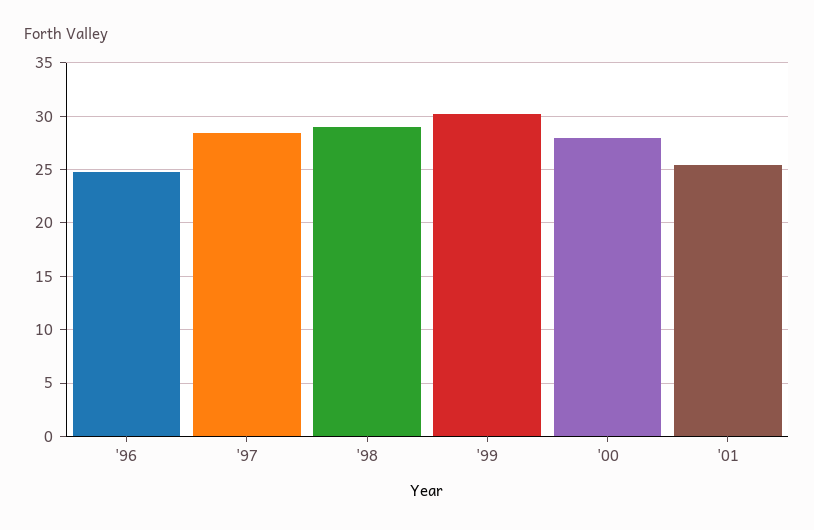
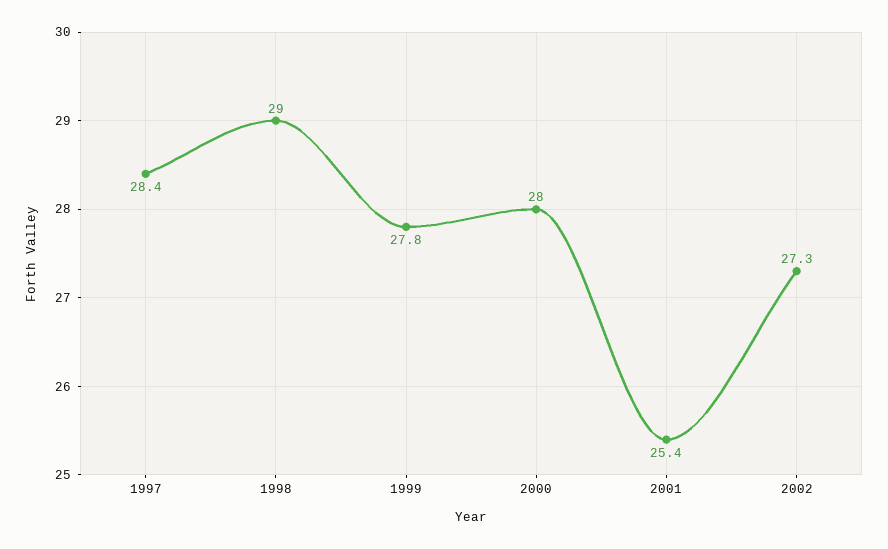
'96: 25 -> none
'99: 30 -> 27.8
2002: none -> 27.3

